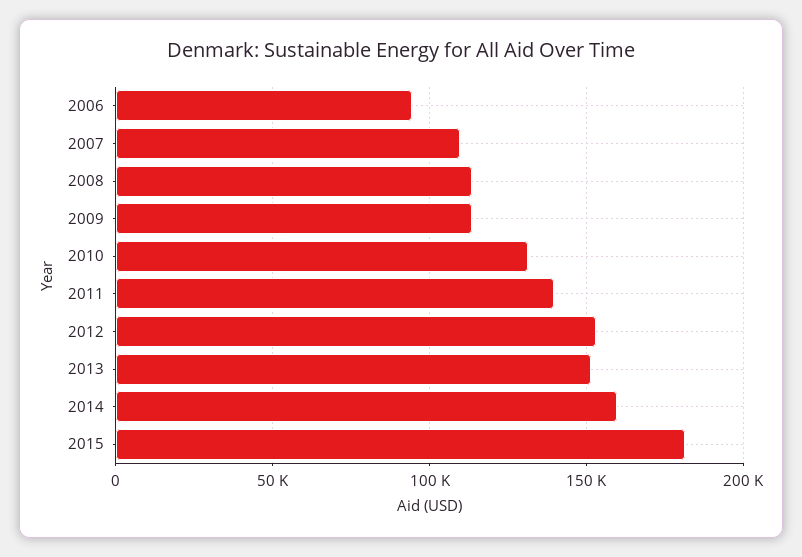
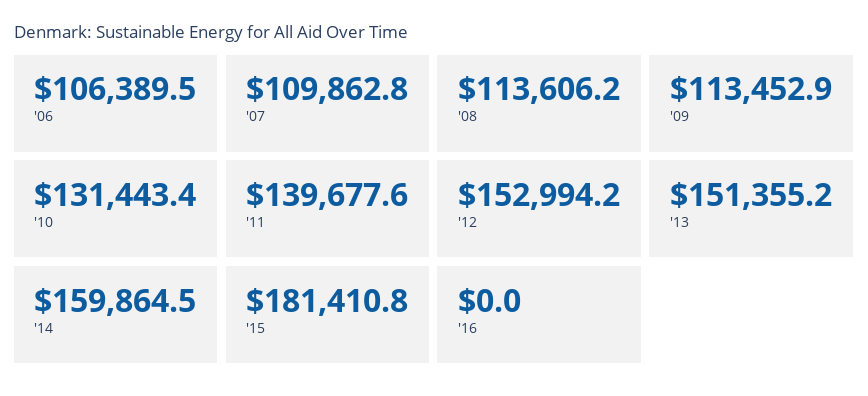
2006: 95000 -> 106389.5
'16: none -> 0

